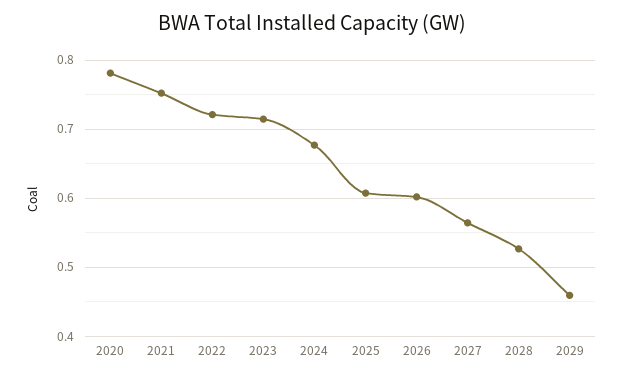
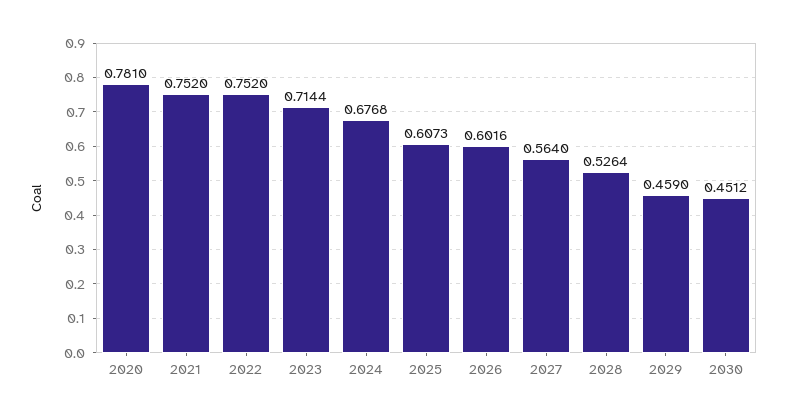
2022: 0.72 -> 0.752
2030: none -> 0.4512

